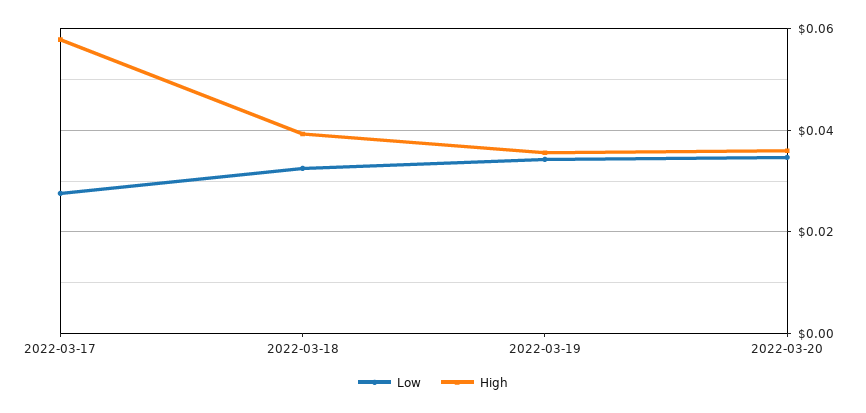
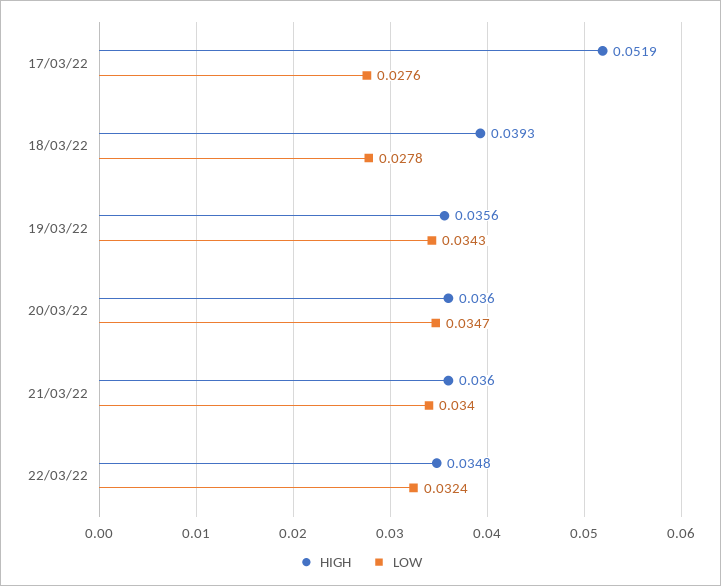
High, 2022-03-17: 0.058 -> 0.0519
Low, 2022-03-18: 0.032 -> 0.0278
High, 21/03/22: none -> 0.036
Low, 21/03/22: none -> 0.034
High, 22/03/22: none -> 0.0348
Low, 22/03/22: none -> 0.0324

